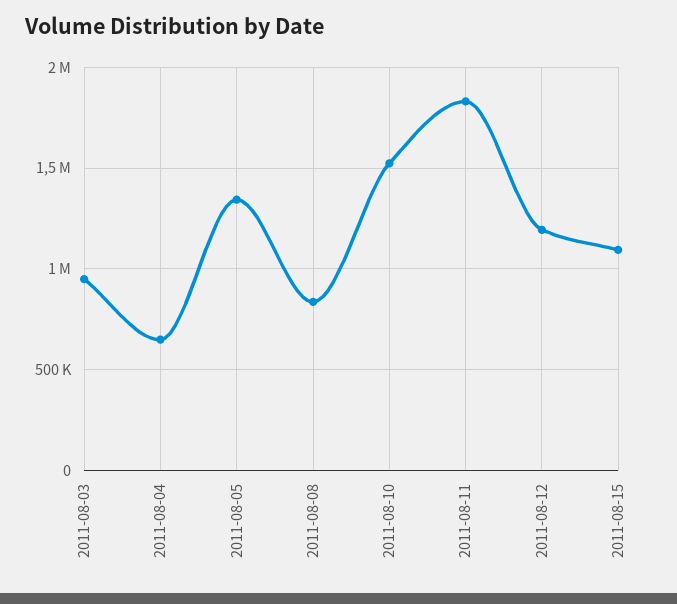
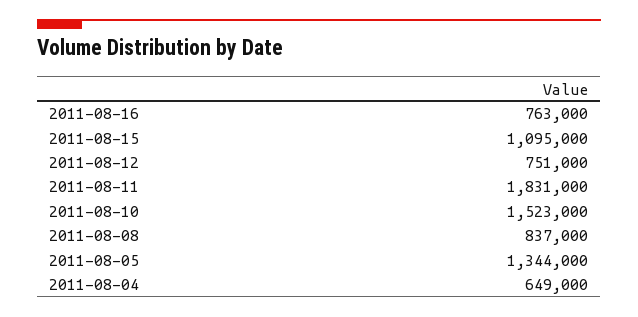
2011-08-03: 950000 -> none
2011-08-12: 1200000 -> 751000
2011-08-16: none -> 763000

